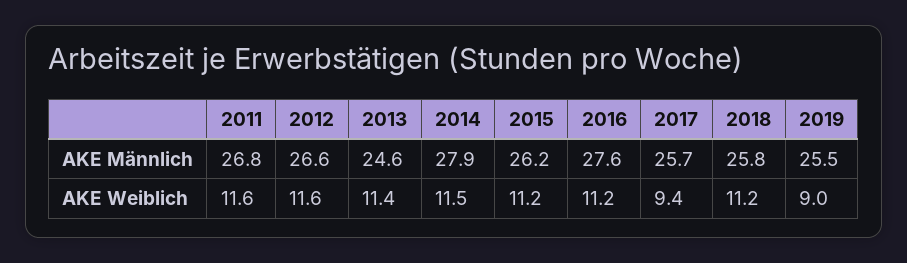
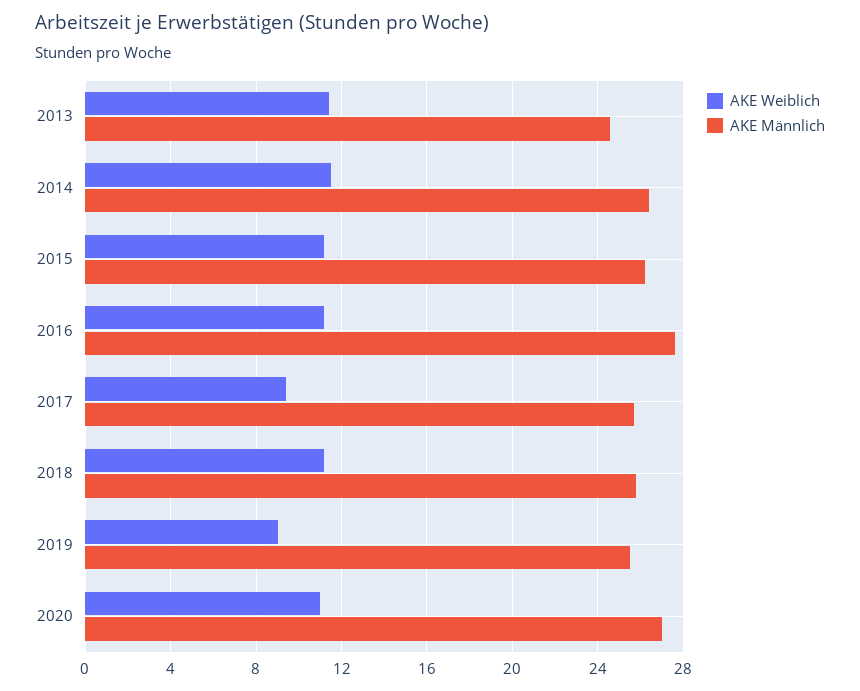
AKE Männlich, 2011: 26.8 -> none
AKE Männlich, 2012: 26.6 -> none
AKE Männlich, 2014: 27.9 -> 26.5
AKE Weiblich, 2011: 11.6 -> none
AKE Weiblich, 2012: 11.6 -> none
AKE Weiblich, 2020: none -> 11
AKE Männlich, 2020: none -> 27

